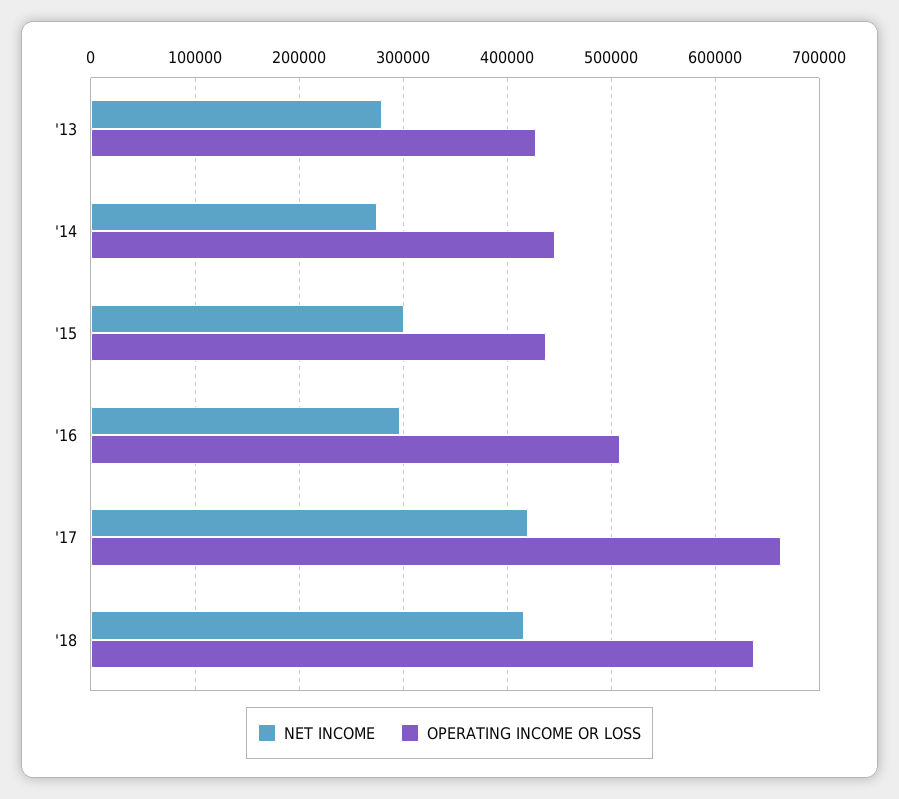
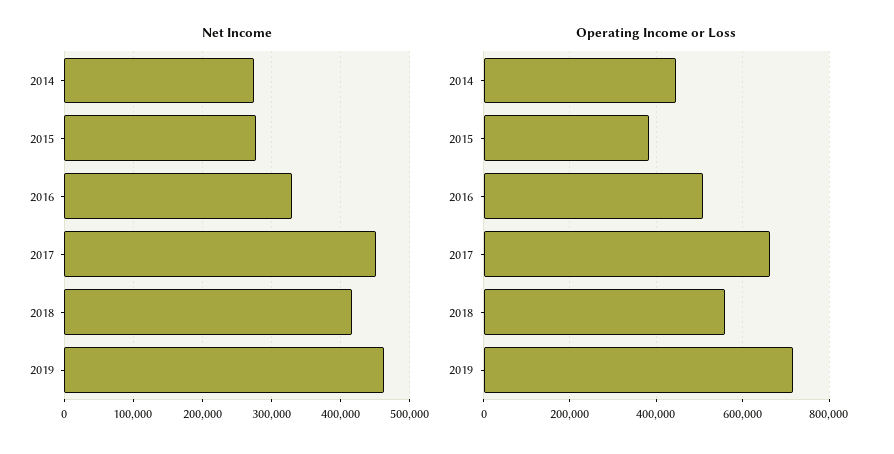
NET INCOME, '13: 280000 -> none
OPERATING INCOME OR LOSS, '13: 430000 -> none
NET INCOME, '15: 300000 -> 280000
OPERATING INCOME OR LOSS, '15: 440000 -> 380000
NET INCOME, '16: 300000 -> 330000
NET INCOME, '17: 420000 -> 450000
OPERATING INCOME OR LOSS, '18: 640000 -> 560000
NET INCOME, 2019: none -> 460000
OPERATING INCOME OR LOSS, 2019: none -> 720000

